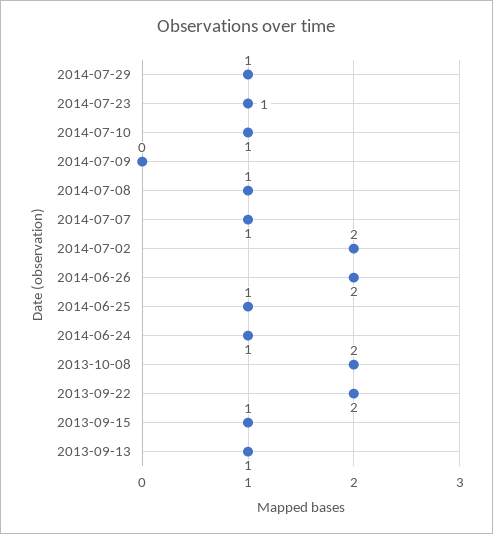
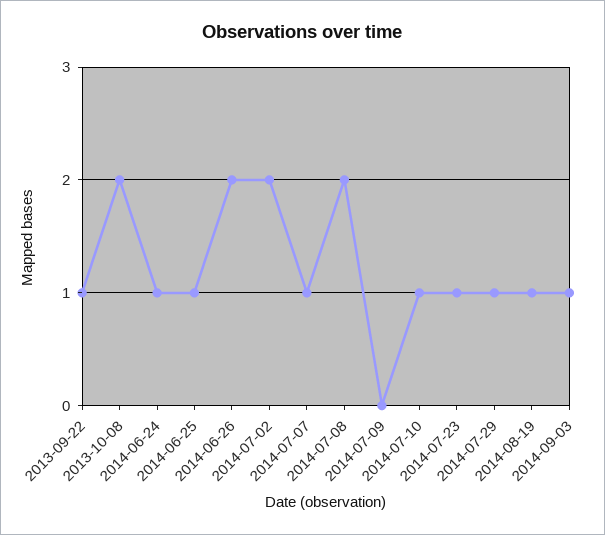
2014-07-08: 1 -> 2
2013-09-22: 2 -> 1
2013-09-15: 1 -> none
2013-09-13: 1 -> none
2014-08-19: none -> 1
2014-09-03: none -> 1

